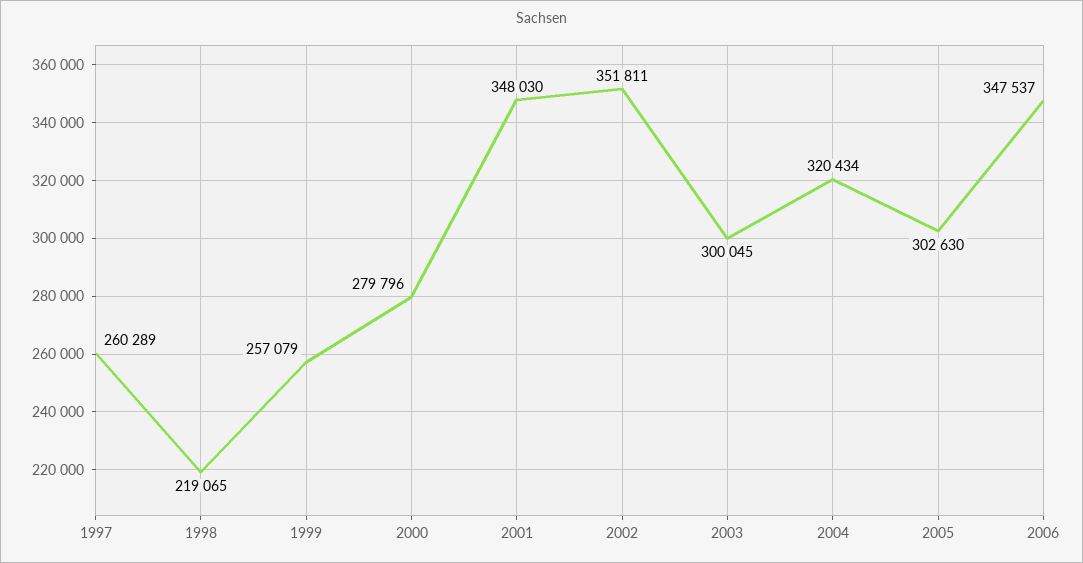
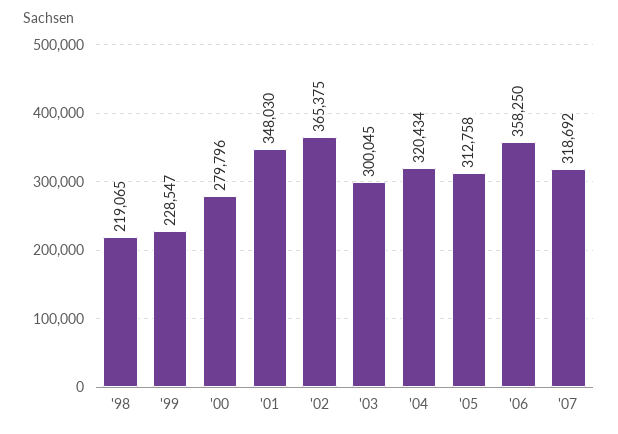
1997: 260289 -> none
1999: 257079 -> 228547
2002: 351811 -> 365375
2005: 302630 -> 312758
2006: 347537 -> 358250
'07: none -> 318692

